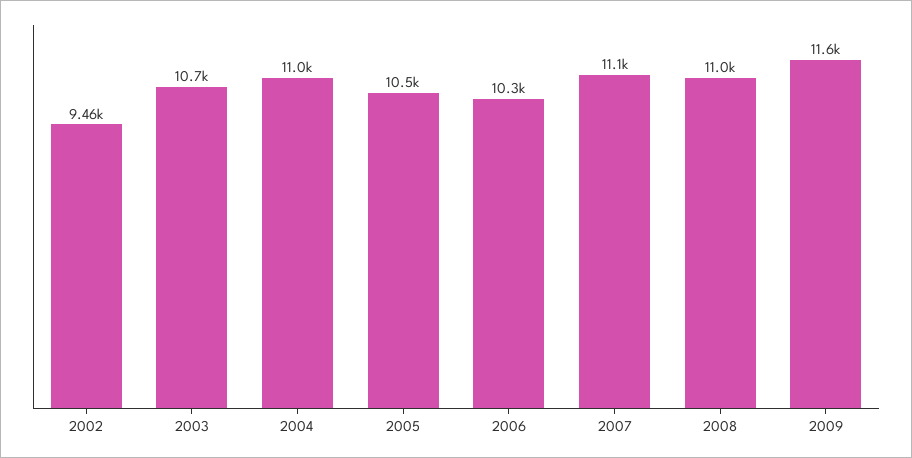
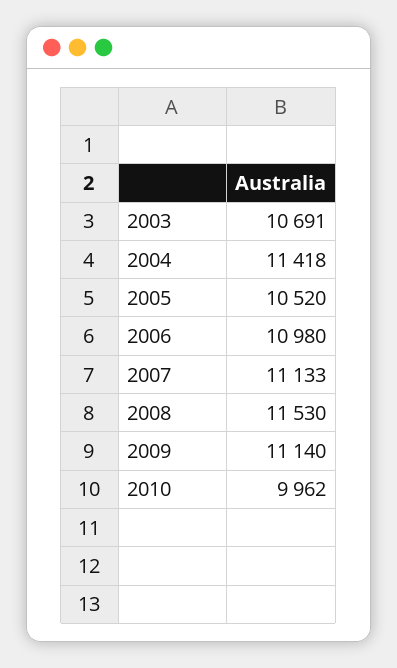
2002: 9460 -> none
2004: 11000 -> 11418
2006: 10300 -> 10980
2008: 11000 -> 11530
2009: 11600 -> 11140
2010: none -> 9962

